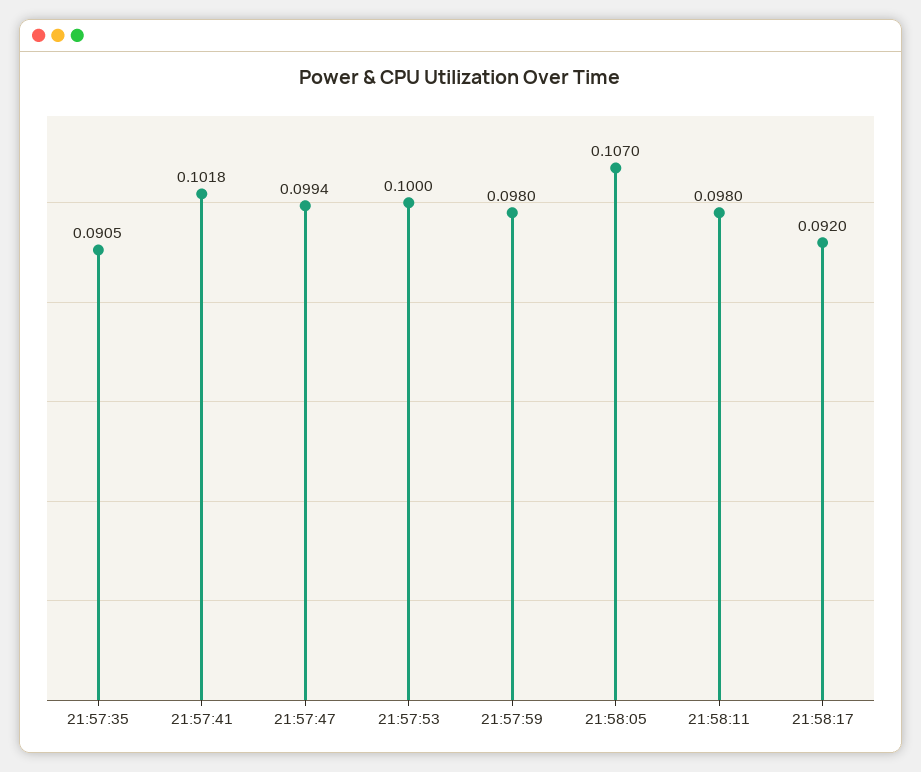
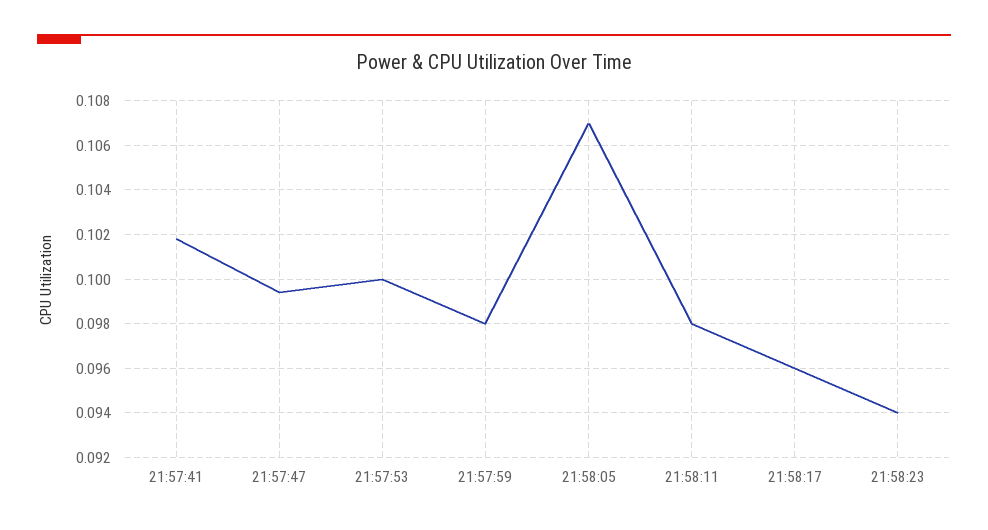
21:57:35: 0.0905 -> none
21:58:17: 0.092 -> 0.096
21:58:23: none -> 0.094

